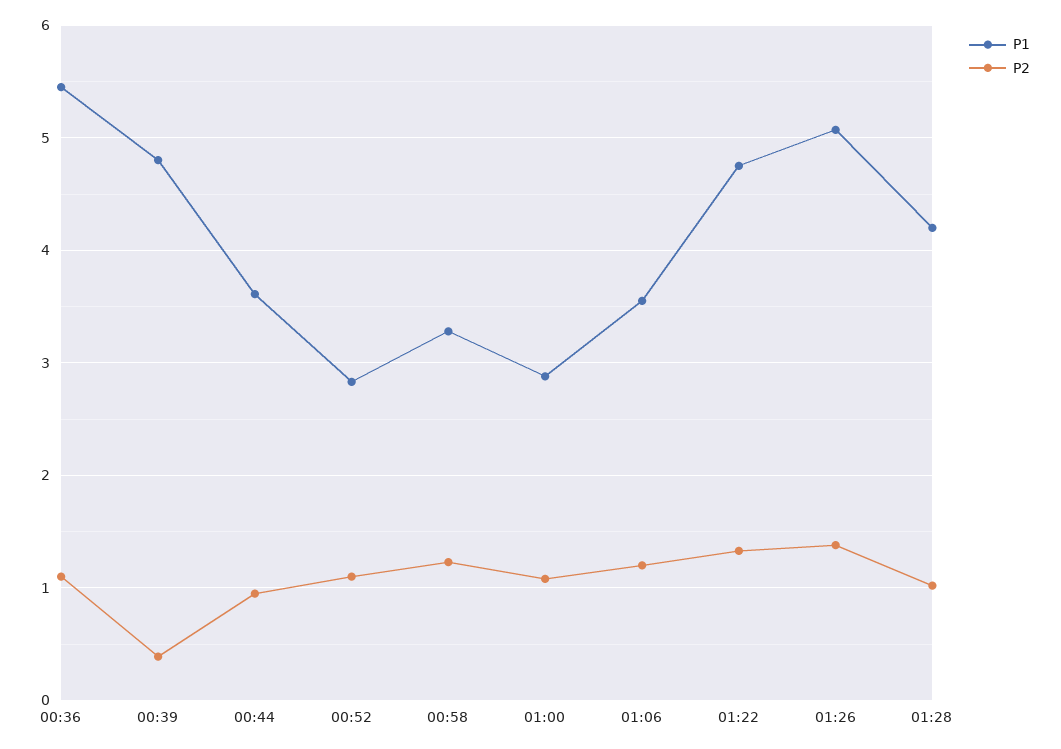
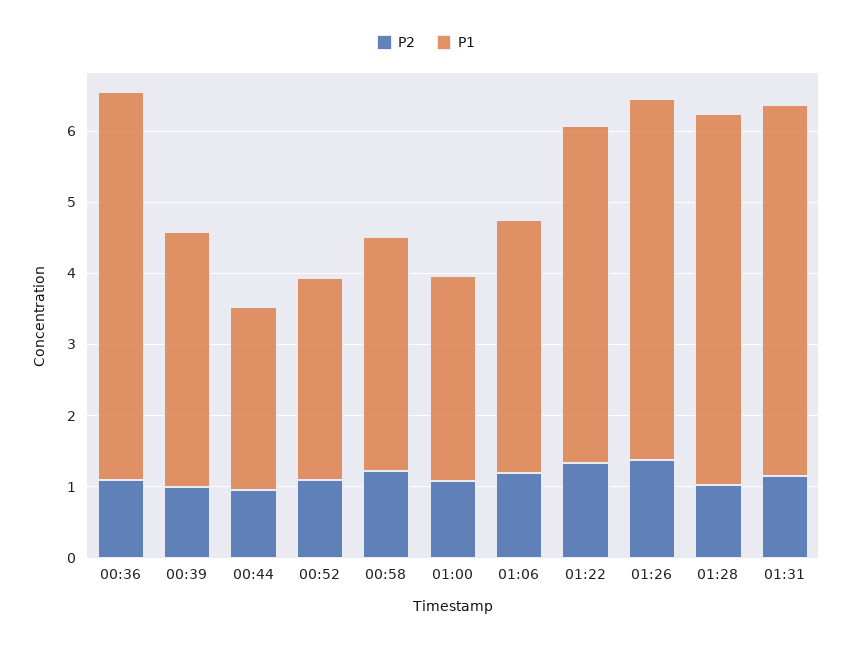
P1, 00:39: 4.8 -> 3.6
P2, 00:39: 0.4 -> 1
P1, 00:44: 3.6 -> 2.6
P1, 01:28: 4.2 -> 5.2
P2, 01:31: none -> 1.2
P1, 01:31: none -> 5.2

